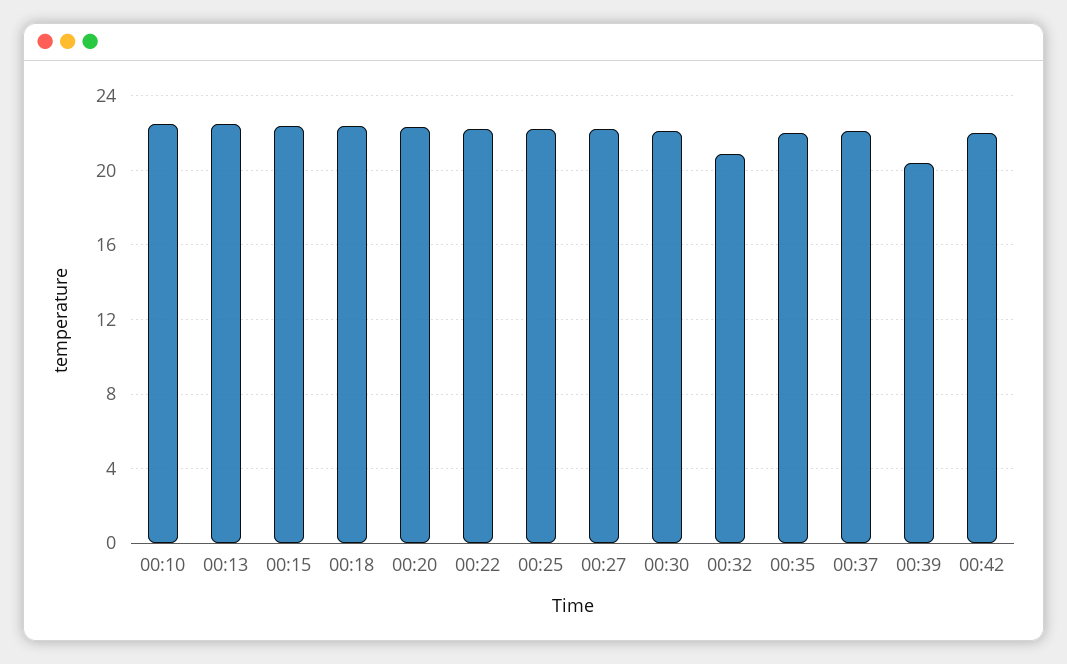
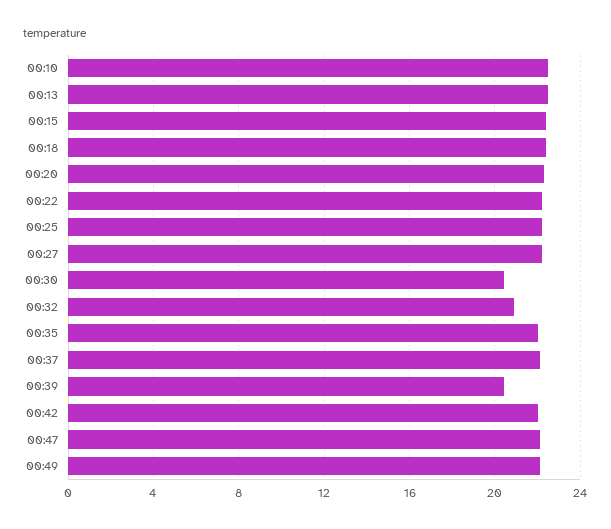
00:30: 22 -> 20.5
00:47: none -> 22
00:49: none -> 22

